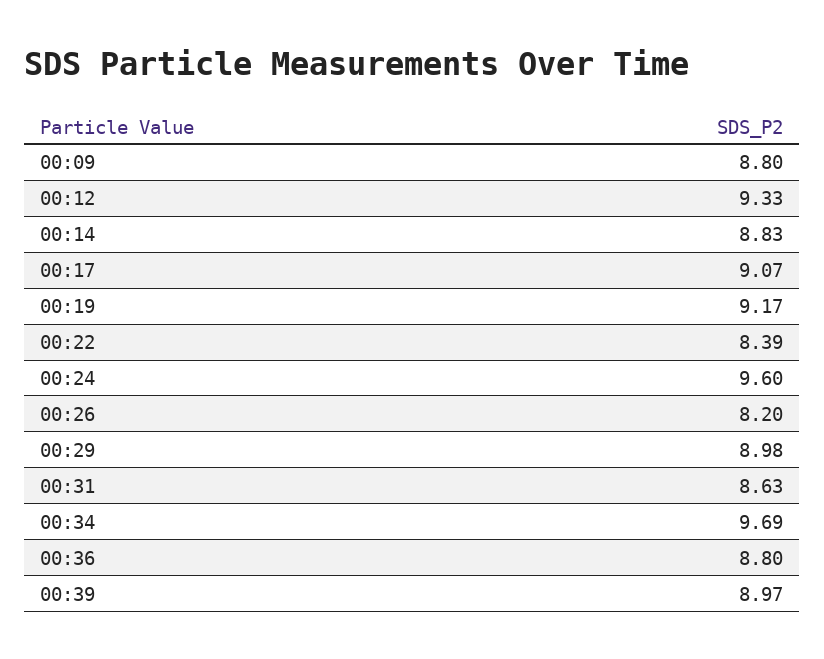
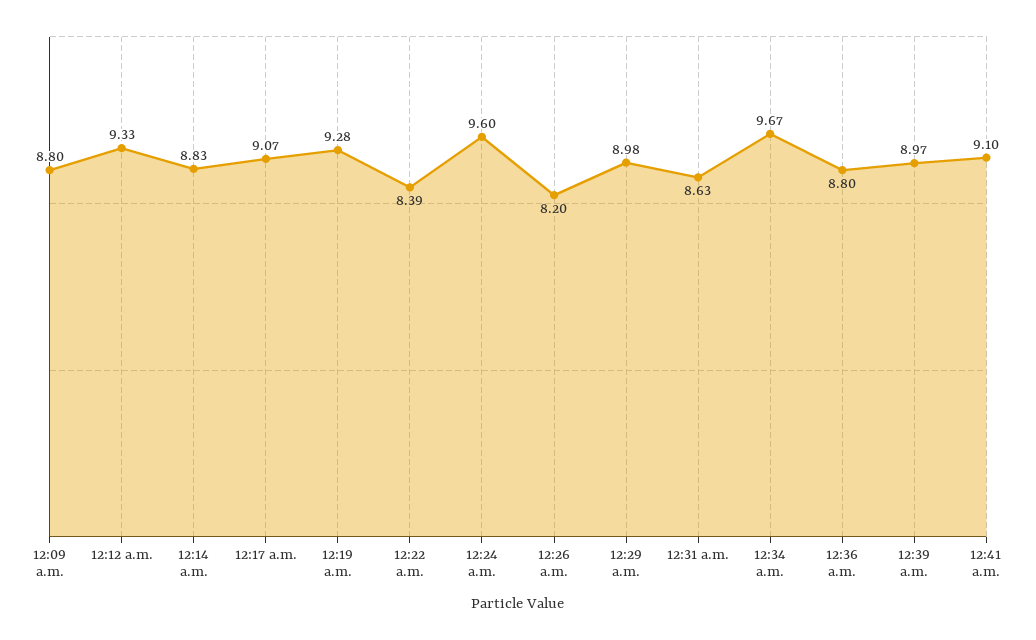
00:19: 9.17 -> 9.28
00:34: 9.69 -> 9.67
12:41 a.m.: none -> 9.1

